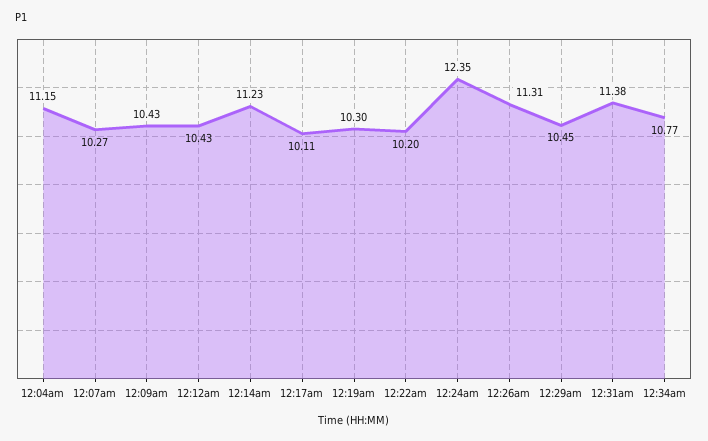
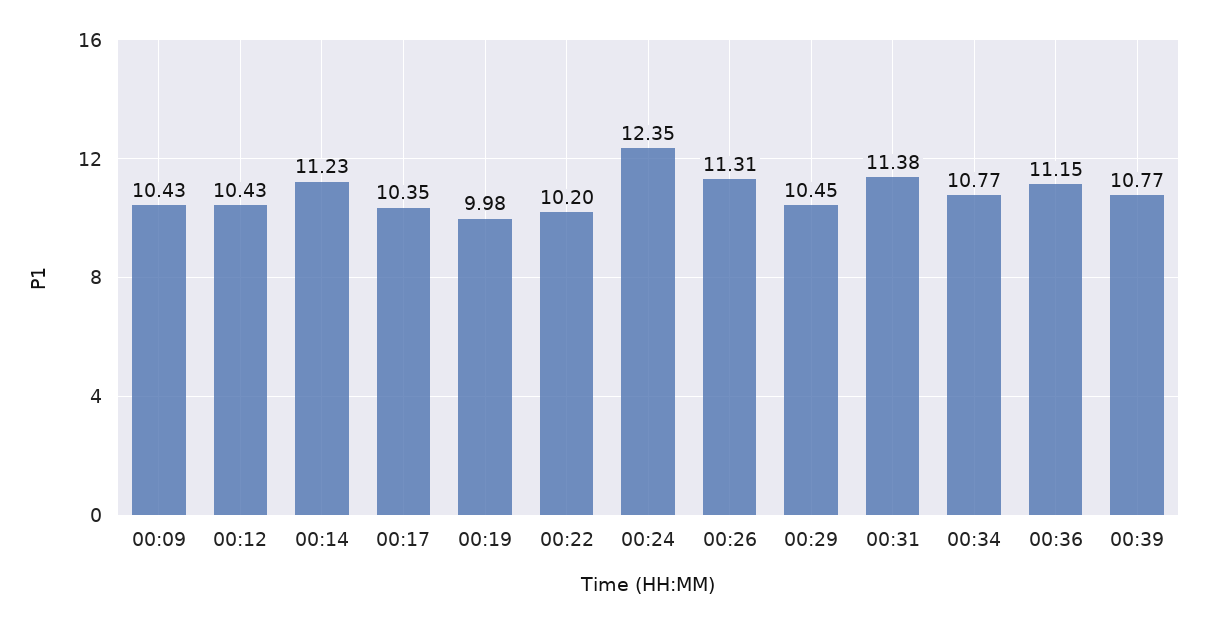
12:04am: 11.15 -> none
12:07am: 10.27 -> none
12:17am: 10.11 -> 10.35
12:19am: 10.3 -> 9.98
00:36: none -> 11.15
00:39: none -> 10.77

